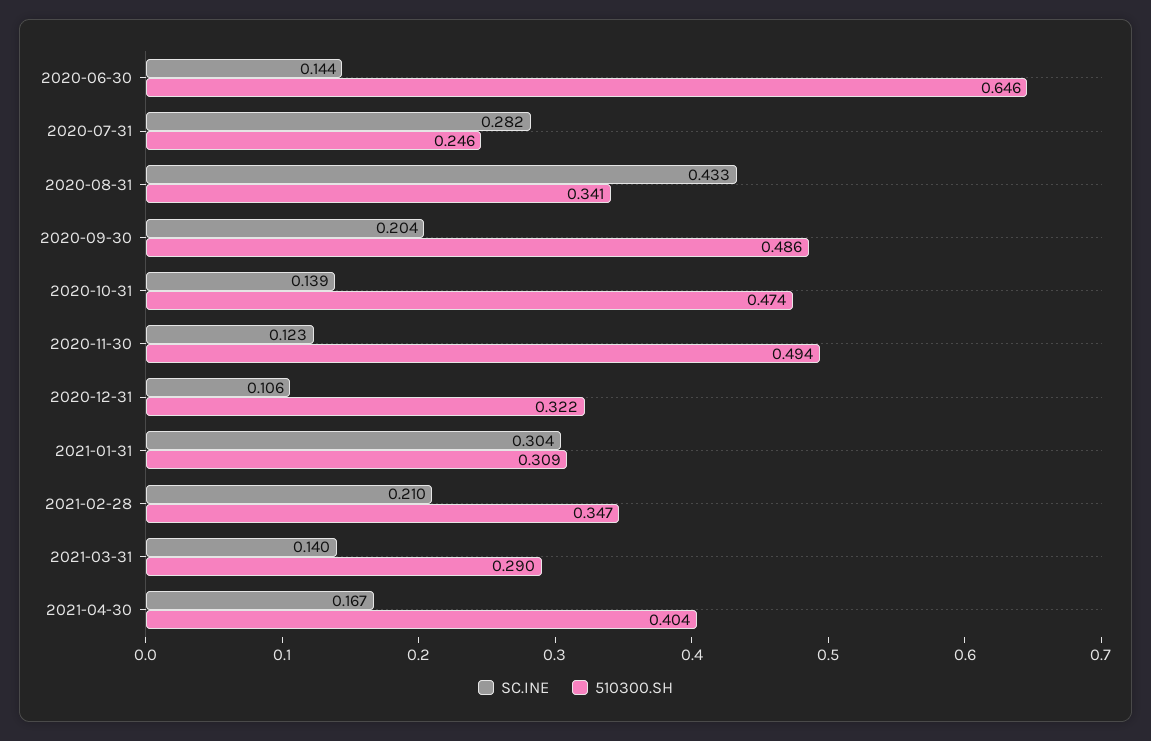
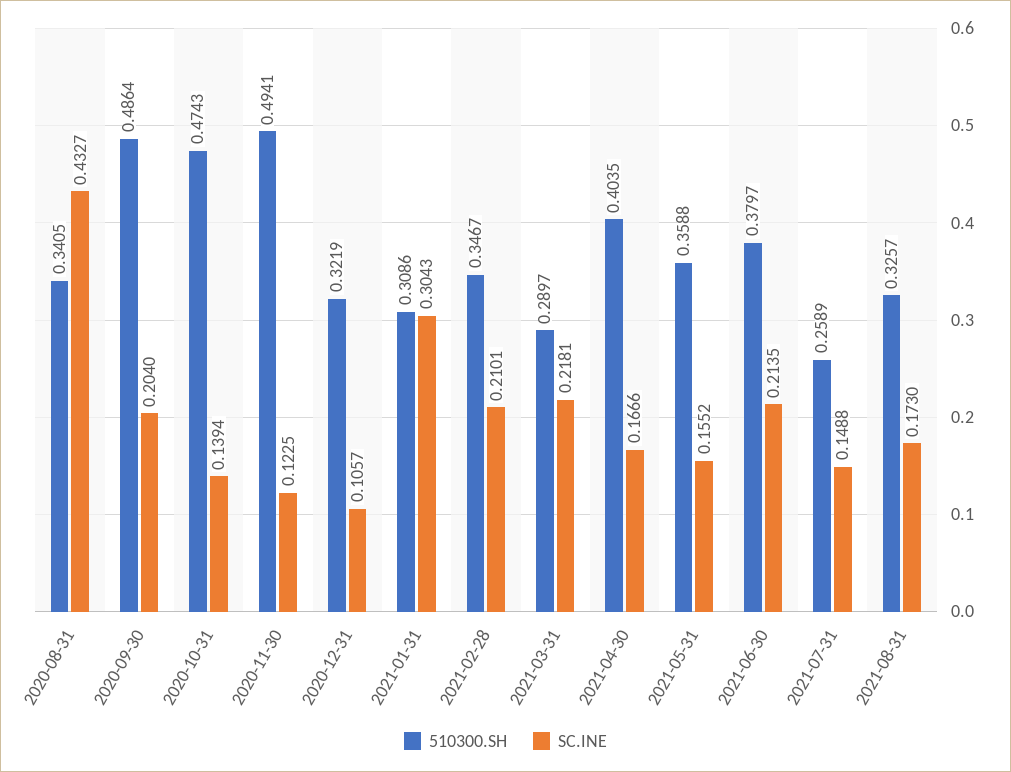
SC.INE, 2020-06-30: 0.144 -> none
510300.SH, 2020-06-30: 0.646 -> none
SC.INE, 2020-07-31: 0.282 -> none
510300.SH, 2020-07-31: 0.246 -> none
SC.INE, 2021-03-31: 0.14 -> 0.2181
510300.SH, 2021-05-31: none -> 0.3588
SC.INE, 2021-05-31: none -> 0.1552
510300.SH, 2021-06-30: none -> 0.3797
SC.INE, 2021-06-30: none -> 0.2135
510300.SH, 2021-07-31: none -> 0.2589
SC.INE, 2021-07-31: none -> 0.1488
510300.SH, 2021-08-31: none -> 0.3257
SC.INE, 2021-08-31: none -> 0.173

